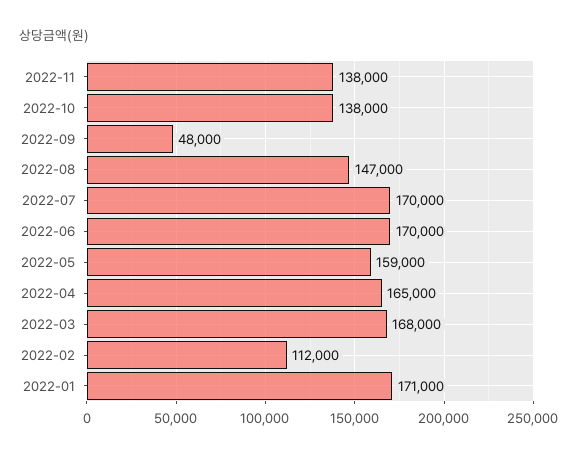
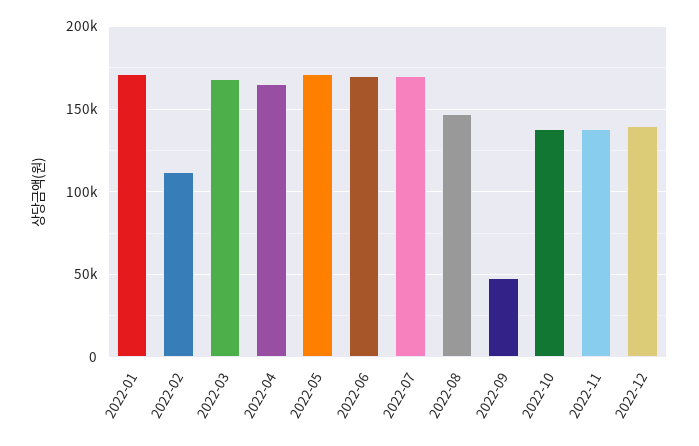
2022-05: 159000 -> 170000
2022-12: none -> 140000

